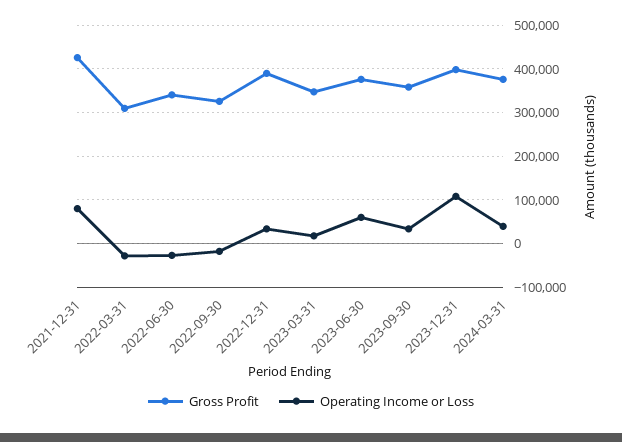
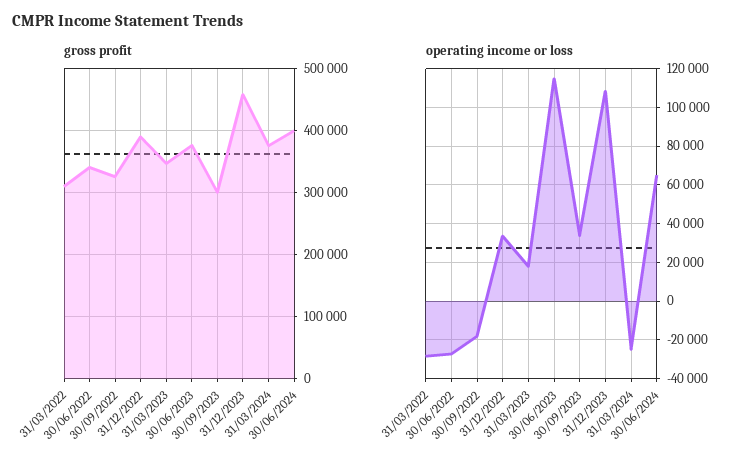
Gross Profit, 2021-12-31: 420000 -> none
Operating Income or Loss, 2021-12-31: 80000 -> none
Operating Income or Loss, 2023-06-30: 60000 -> 115000
Gross Profit, 2023-09-30: 360000 -> 300000
Gross Profit, 2023-12-31: 400000 -> 460000
Operating Income or Loss, 2024-03-31: 40000 -> -25000
Gross Profit, 30/06/2024: none -> 400000
Operating Income or Loss, 30/06/2024: none -> 65000

